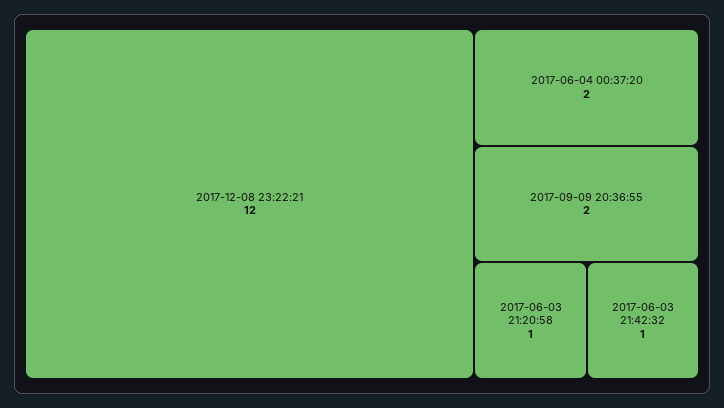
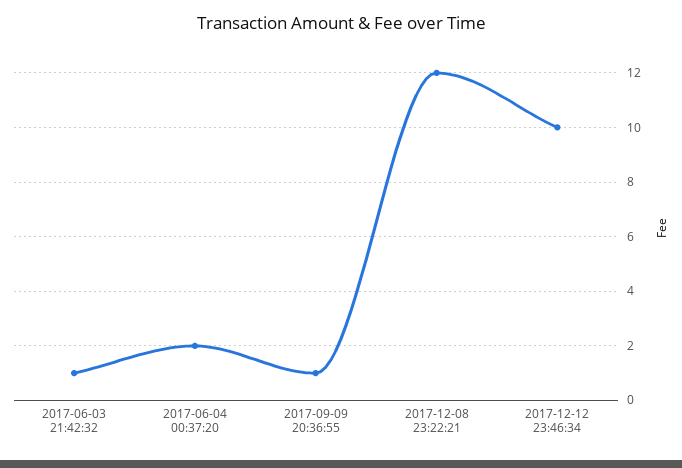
2017-09-09 20:36:55: 2 -> 1
2017-06-03 21:20:58: 1 -> none
2017-12-12 23:46:34: none -> 10

